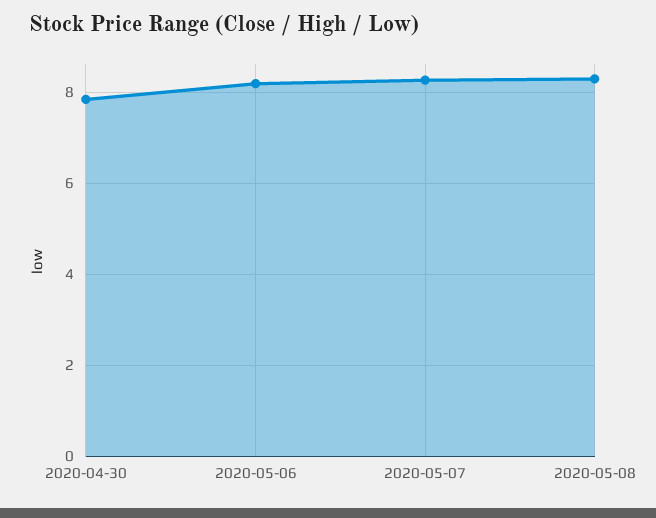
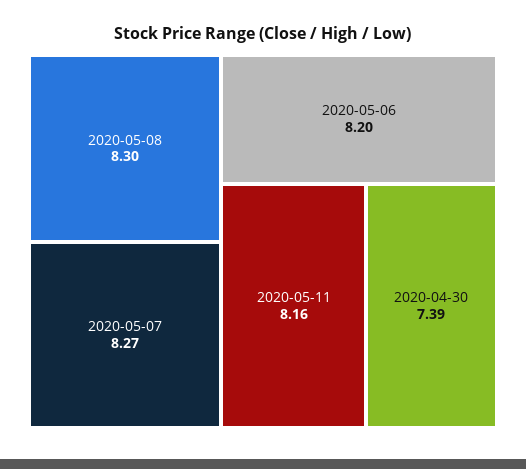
2020-04-30: 7.8 -> 7.39
2020-05-11: none -> 8.16

